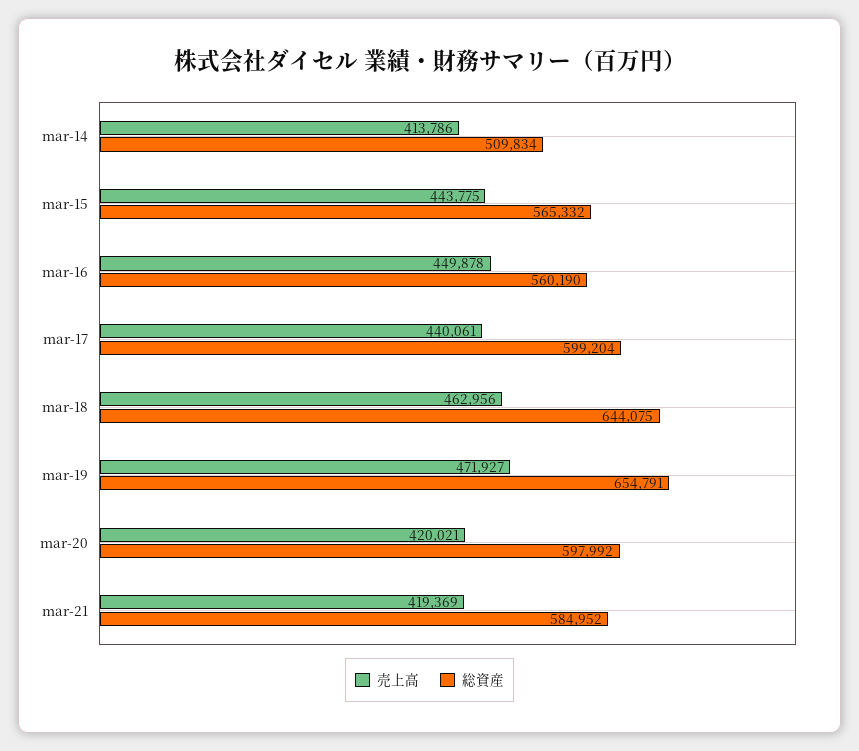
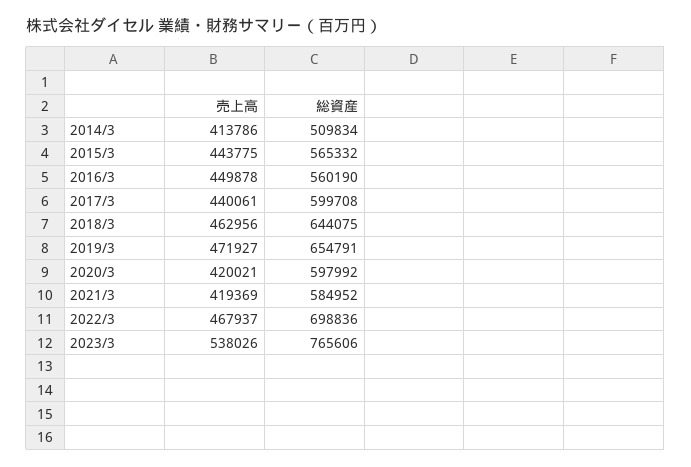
総資産, mar-17: 599204 -> 599708
売上高, 2022/3: none -> 467937
総資産, 2022/3: none -> 698836
売上高, 2023/3: none -> 538026
総資産, 2023/3: none -> 765606

